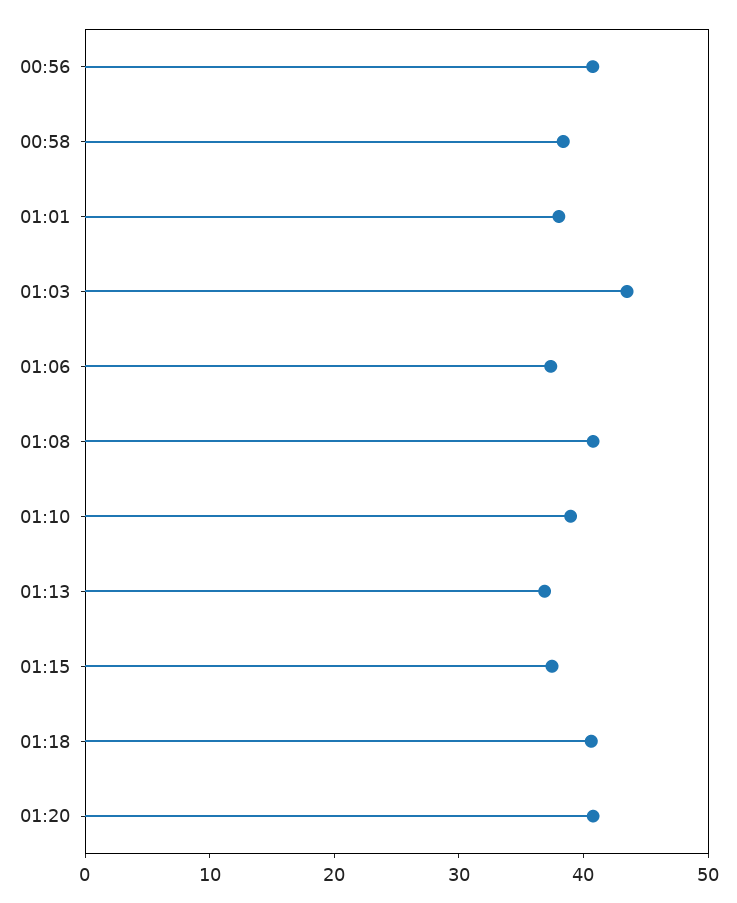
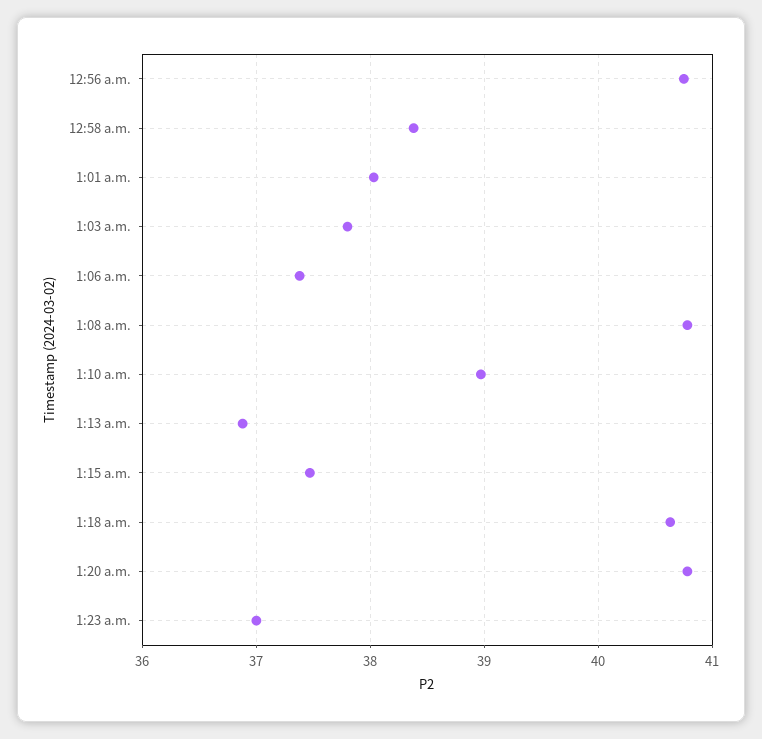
01:03: 44 -> 37.8
1:23 a.m.: none -> 37

